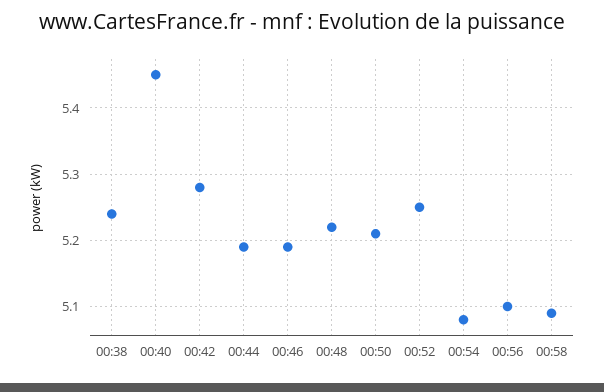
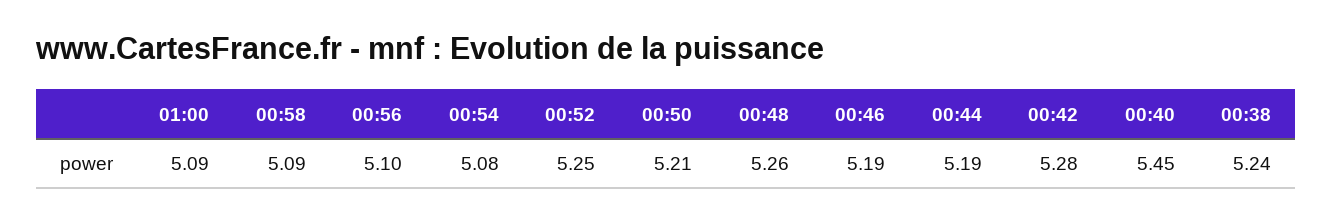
00:48: 5.22 -> 5.26
01:00: none -> 5.09

